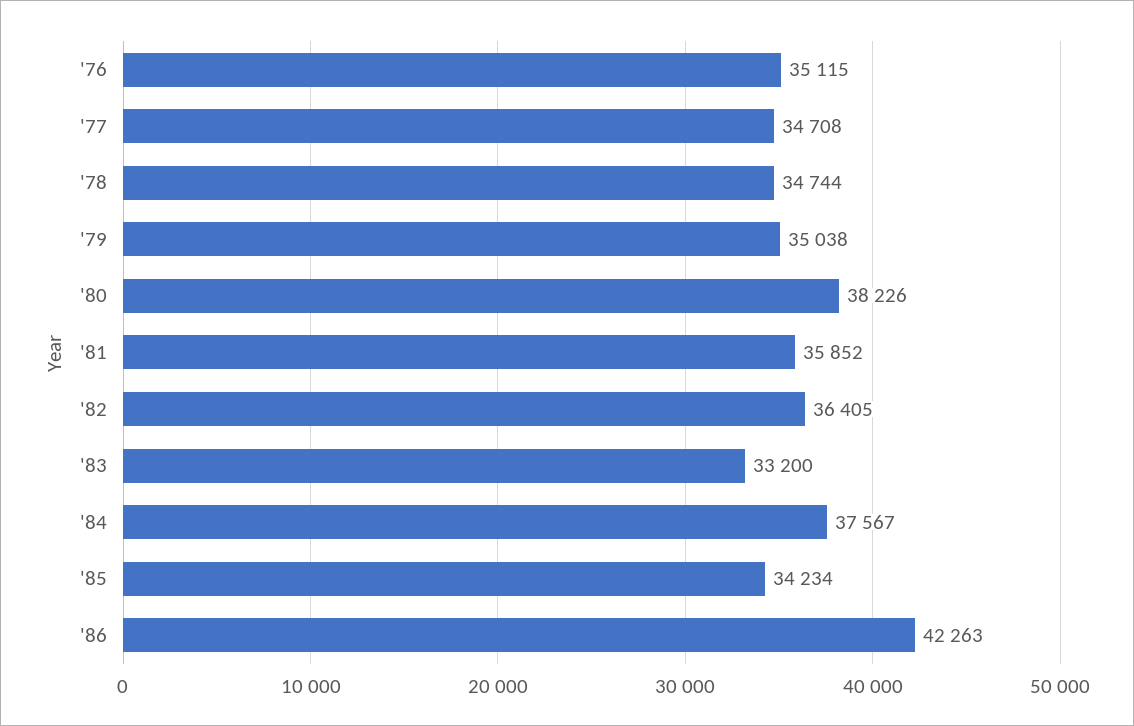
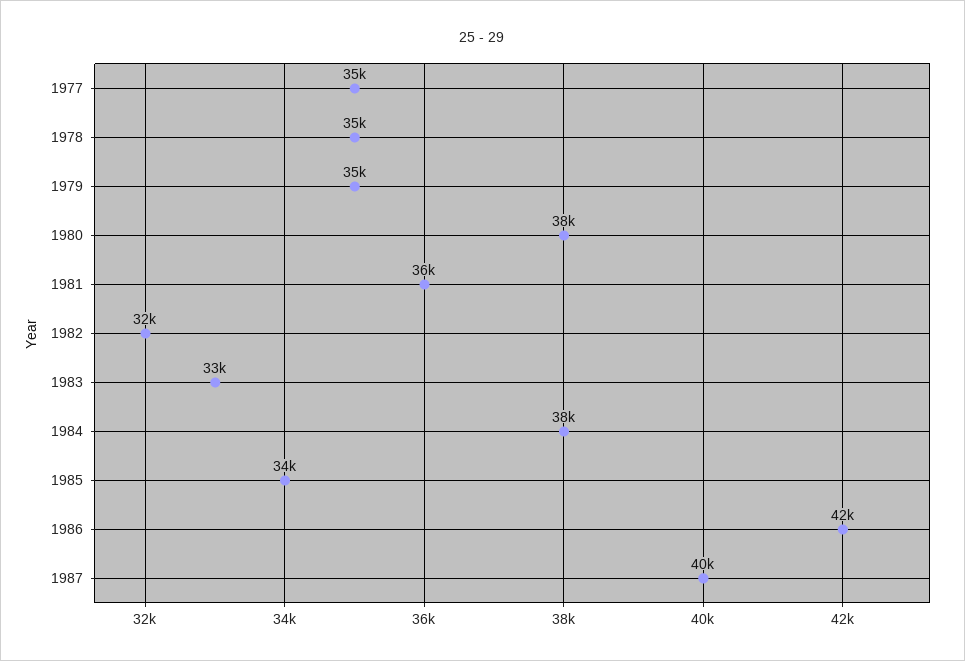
'76: 35115 -> none
'82: 36405 -> 32000
1987: none -> 40000

